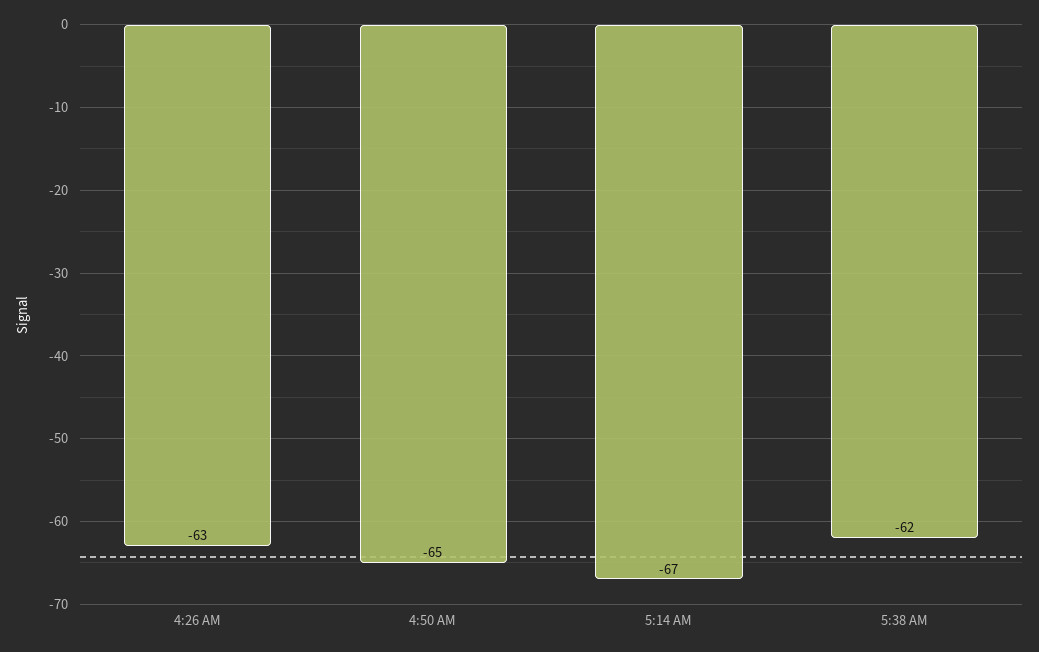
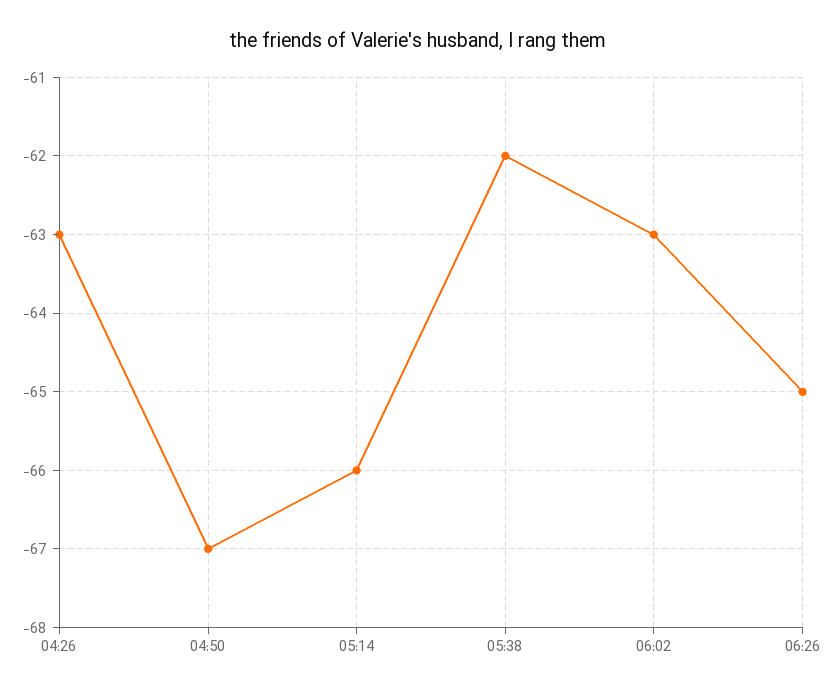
4:50 AM: -65 -> -67
5:14 AM: -67 -> -66
06:02: none -> -63
06:26: none -> -65

